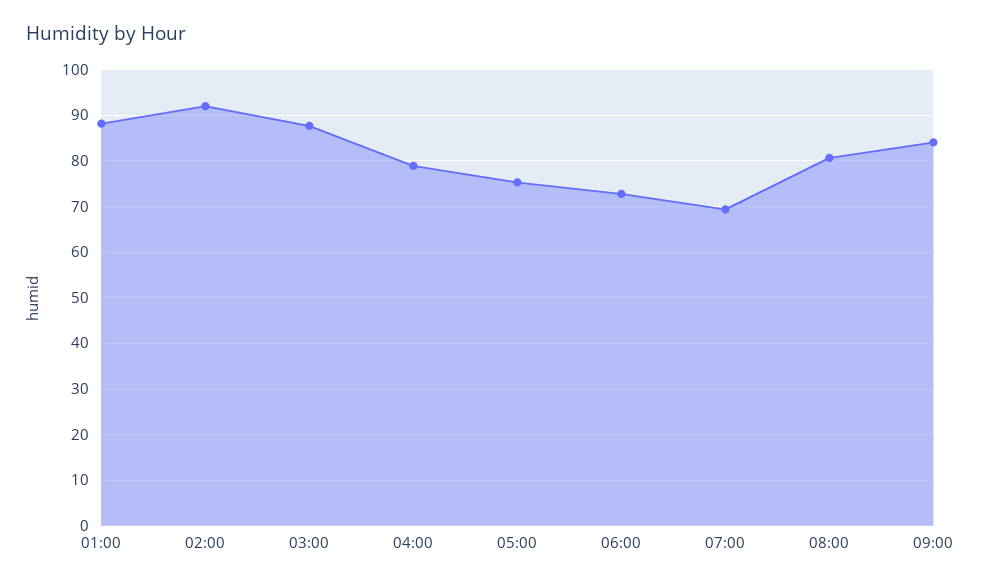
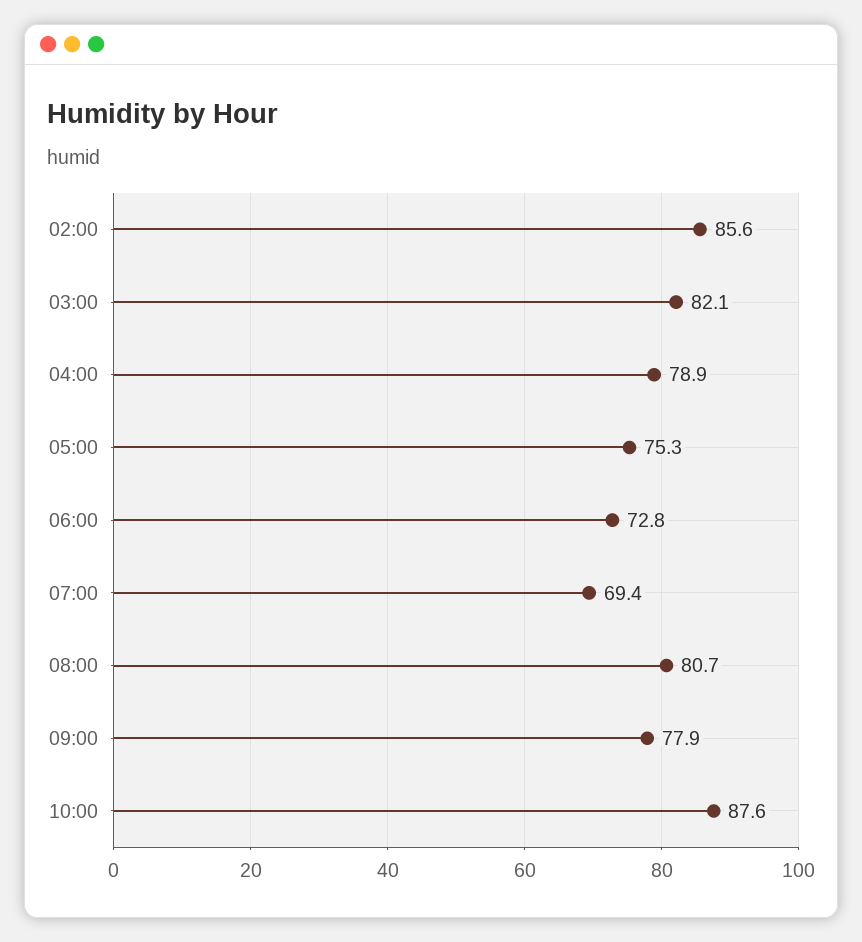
01:00: 88 -> none
02:00: 92 -> 85.6
03:00: 88 -> 82.1
09:00: 84 -> 77.9
10:00: none -> 87.6

